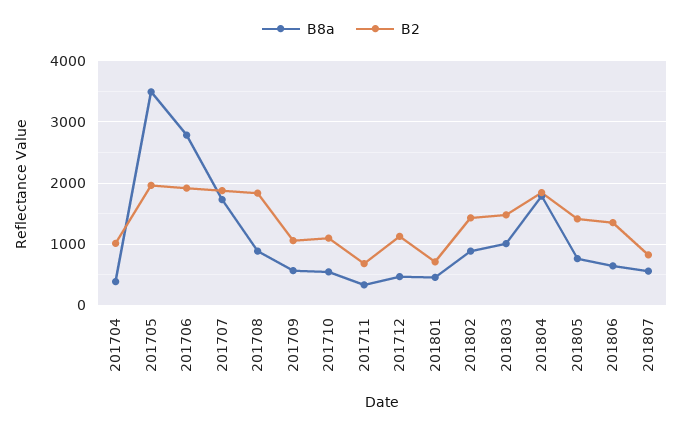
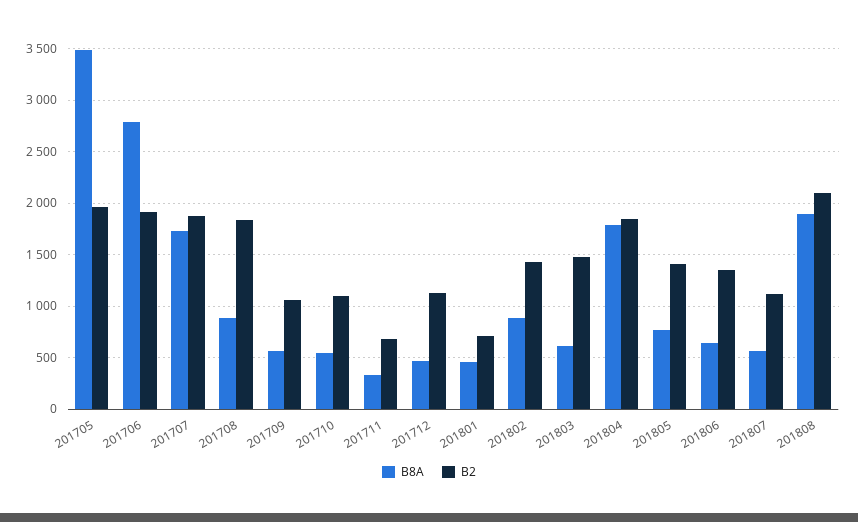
B8a, 201704: 400 -> none
B2, 201704: 1000 -> none
B8a, 201803: 1000 -> 600
B2, 201807: 800 -> 1100
B8a, 201808: none -> 1900
B2, 201808: none -> 2100

